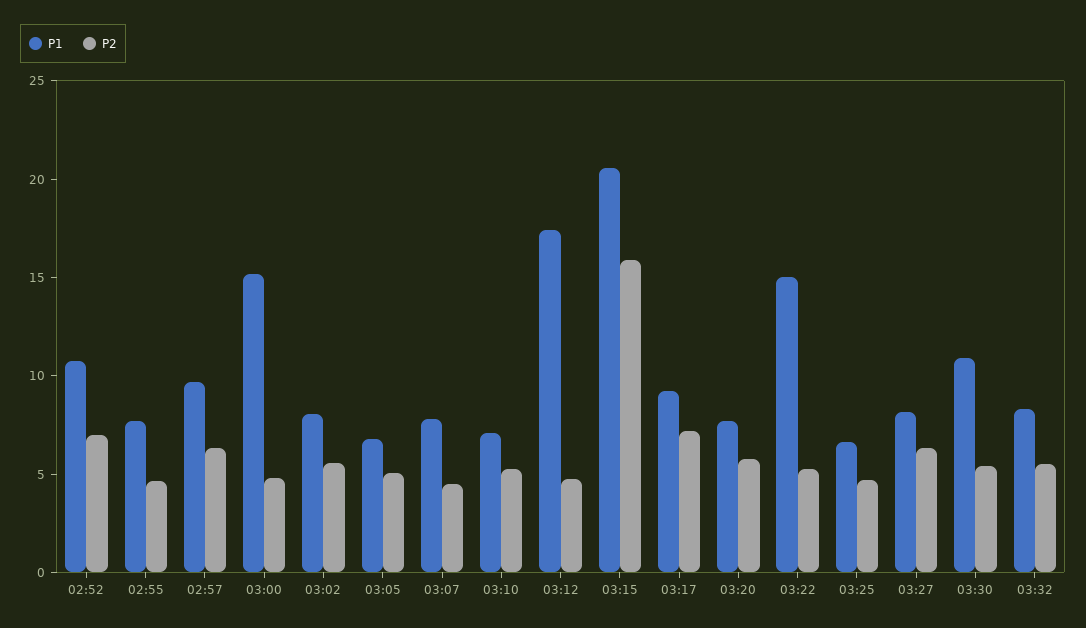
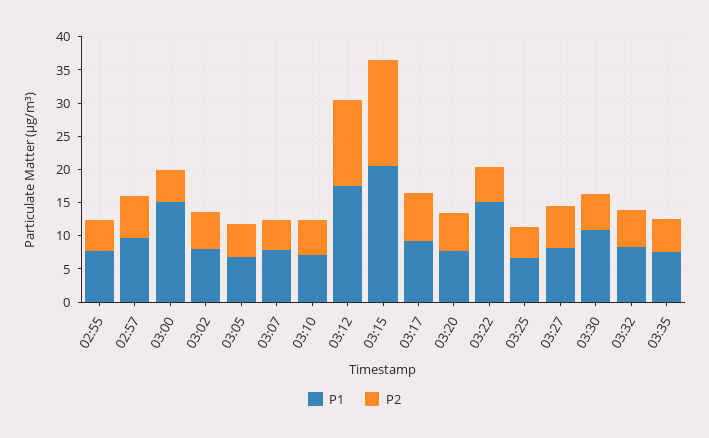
P1, 02:52: 11 -> none
P2, 02:52: 7 -> none
P2, 03:12: 5 -> 12.5
P1, 03:35: none -> 7.5
P2, 03:35: none -> 5

